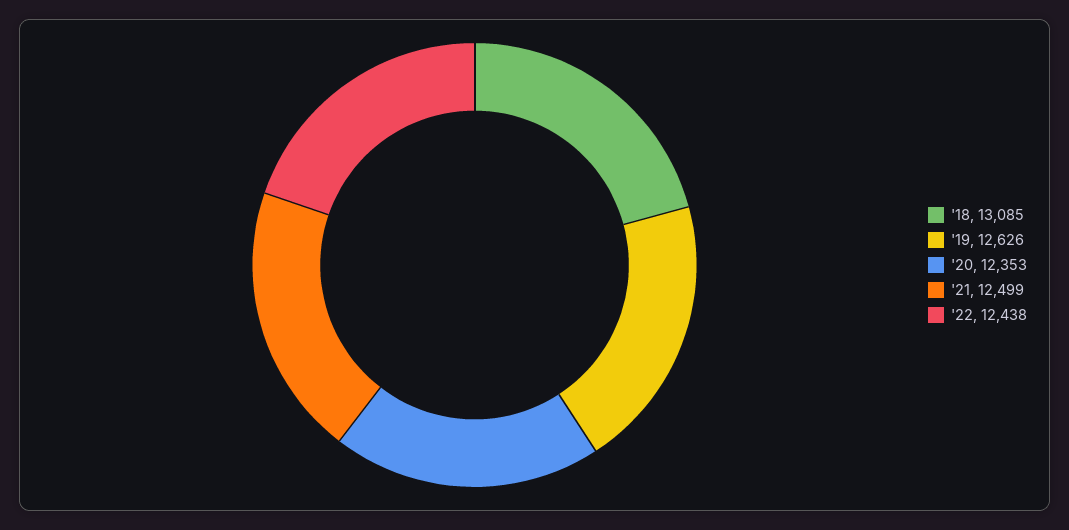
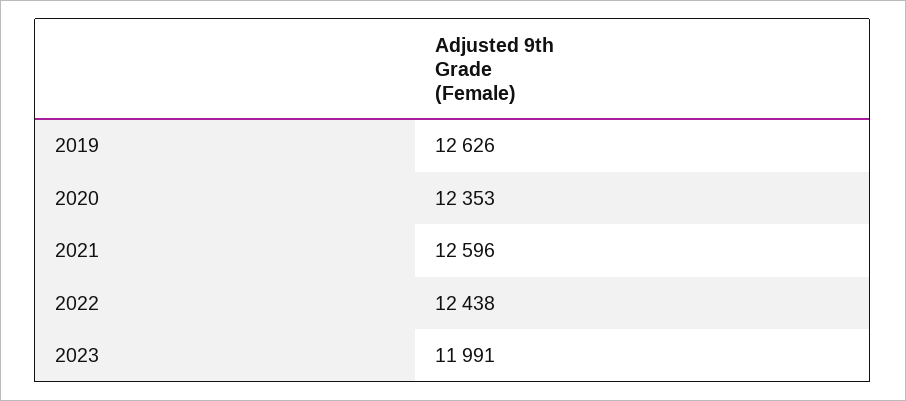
'18: 13085 -> none
'21: 12499 -> 12596
2023: none -> 11991

